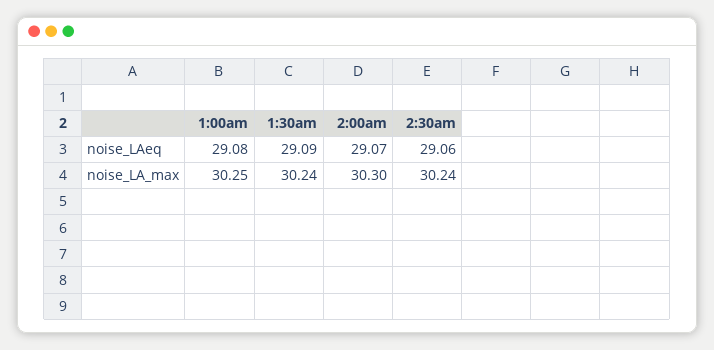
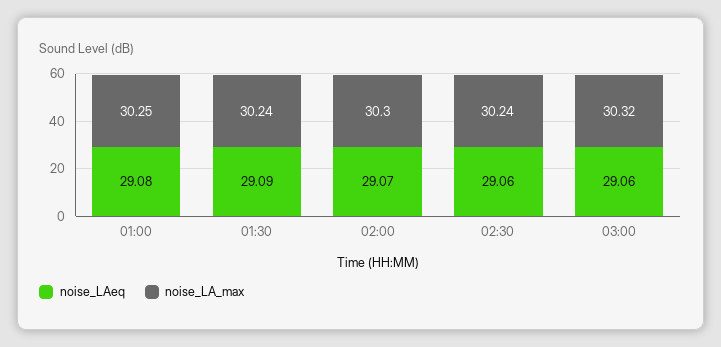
noise_LAeq, 03:00: none -> 29.06
noise_LA_max, 03:00: none -> 30.32

